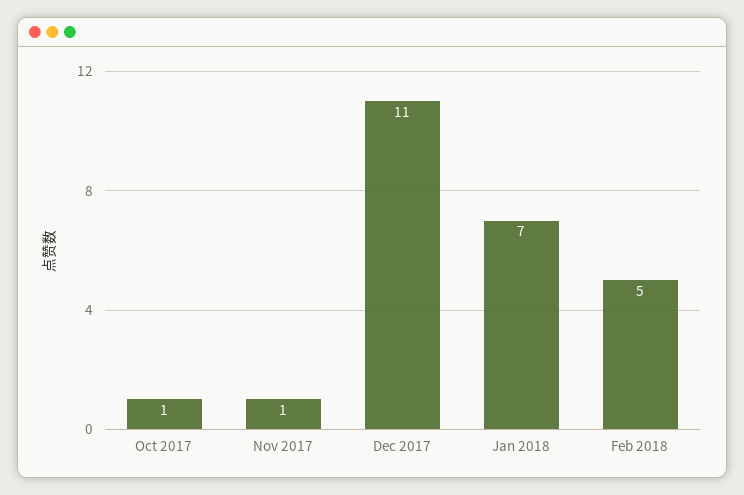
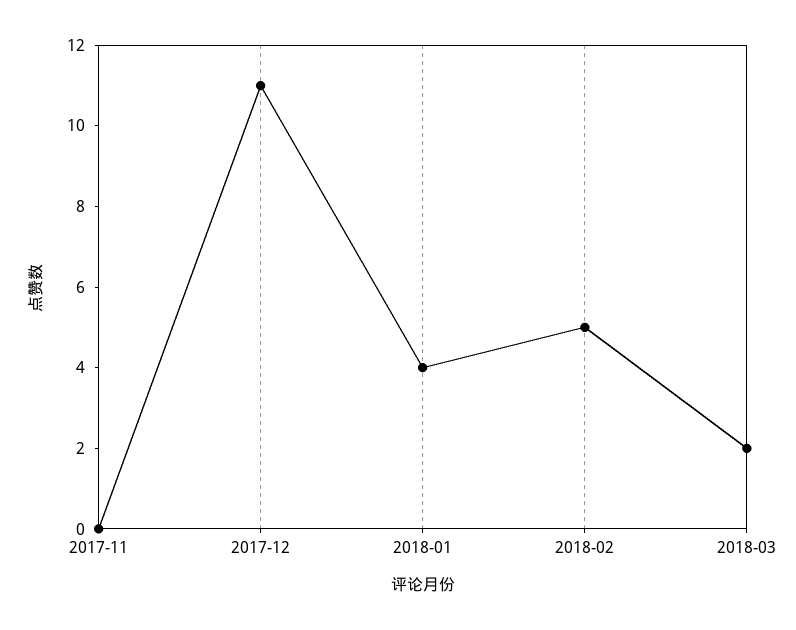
Oct 2017: 1 -> none
Nov 2017: 1 -> 0
Jan 2018: 7 -> 4
2018-03: none -> 2

